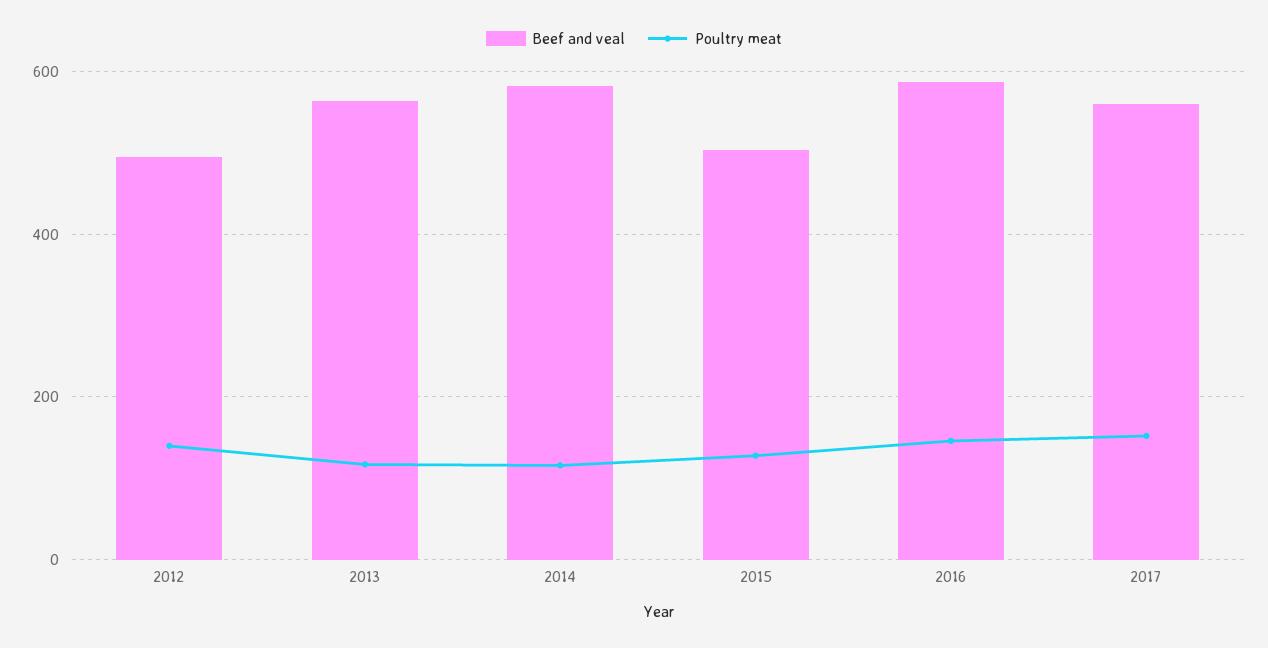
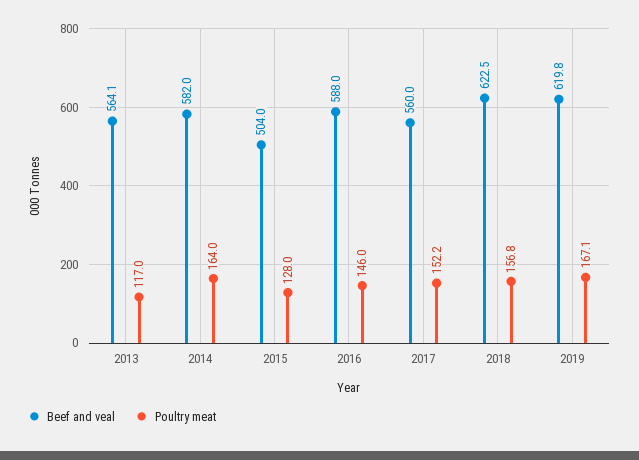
Beef and veal, 2012: 500 -> none
Poultry meat, 2012: 140 -> none
Poultry meat, 2014: 120 -> 164
Beef and veal, 2018: none -> 622.5
Poultry meat, 2018: none -> 156.8
Beef and veal, 2019: none -> 619.8
Poultry meat, 2019: none -> 167.1

